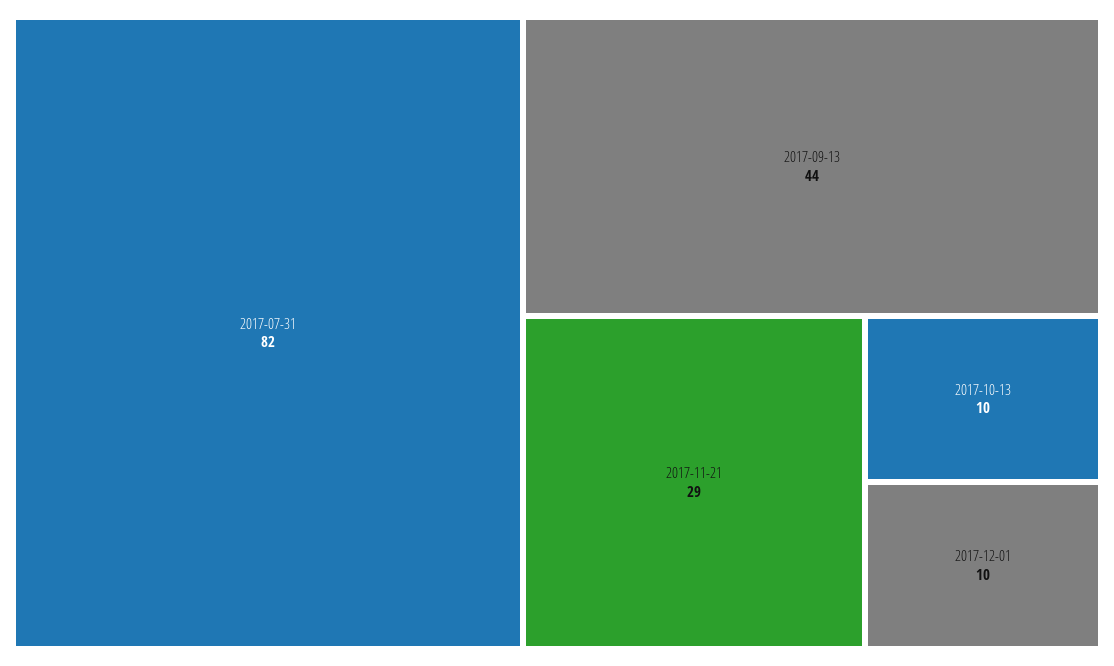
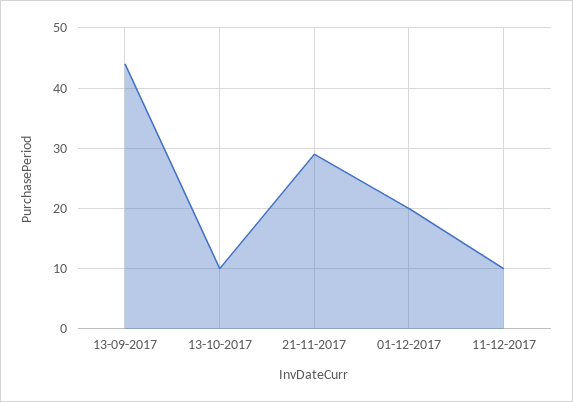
2017-07-31: 82 -> none
2017-12-01: 10 -> 20
11-12-2017: none -> 10

